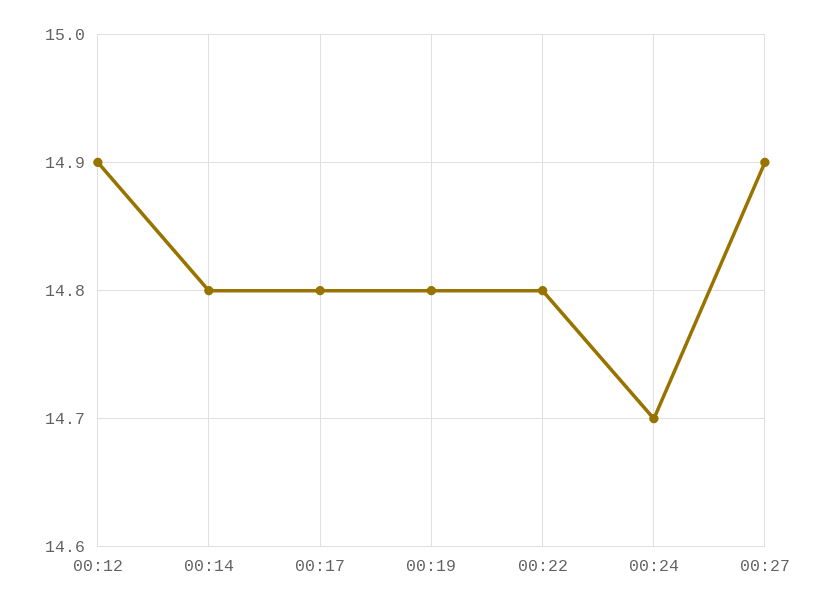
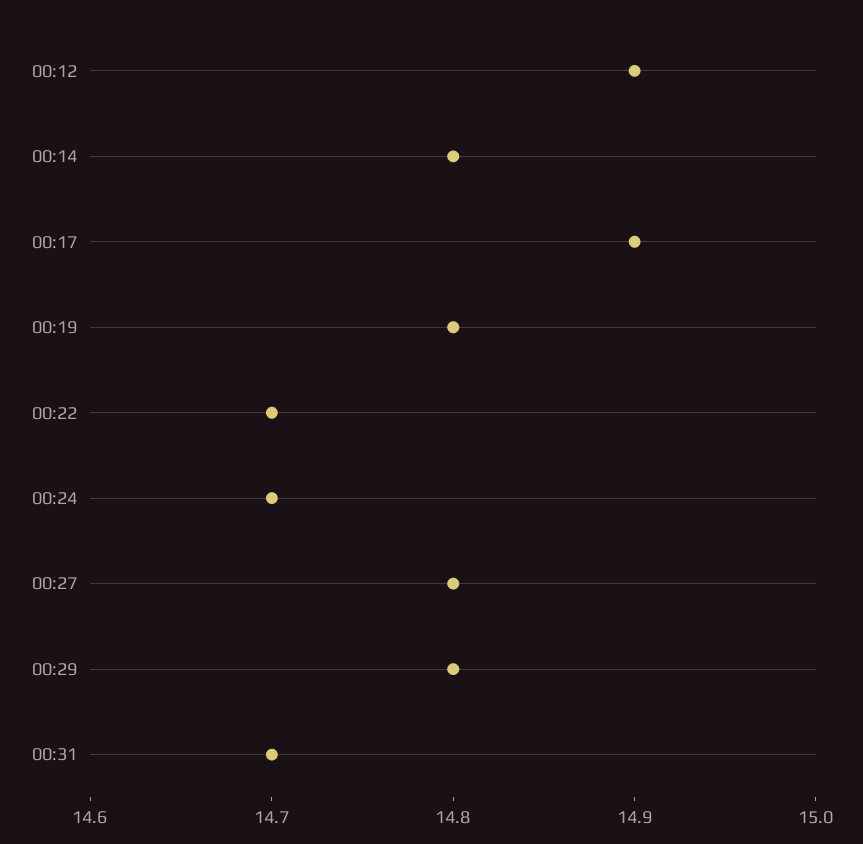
00:17: 14.8 -> 14.9
00:22: 14.8 -> 14.7
00:27: 14.9 -> 14.8
00:29: none -> 14.8
00:31: none -> 14.7

